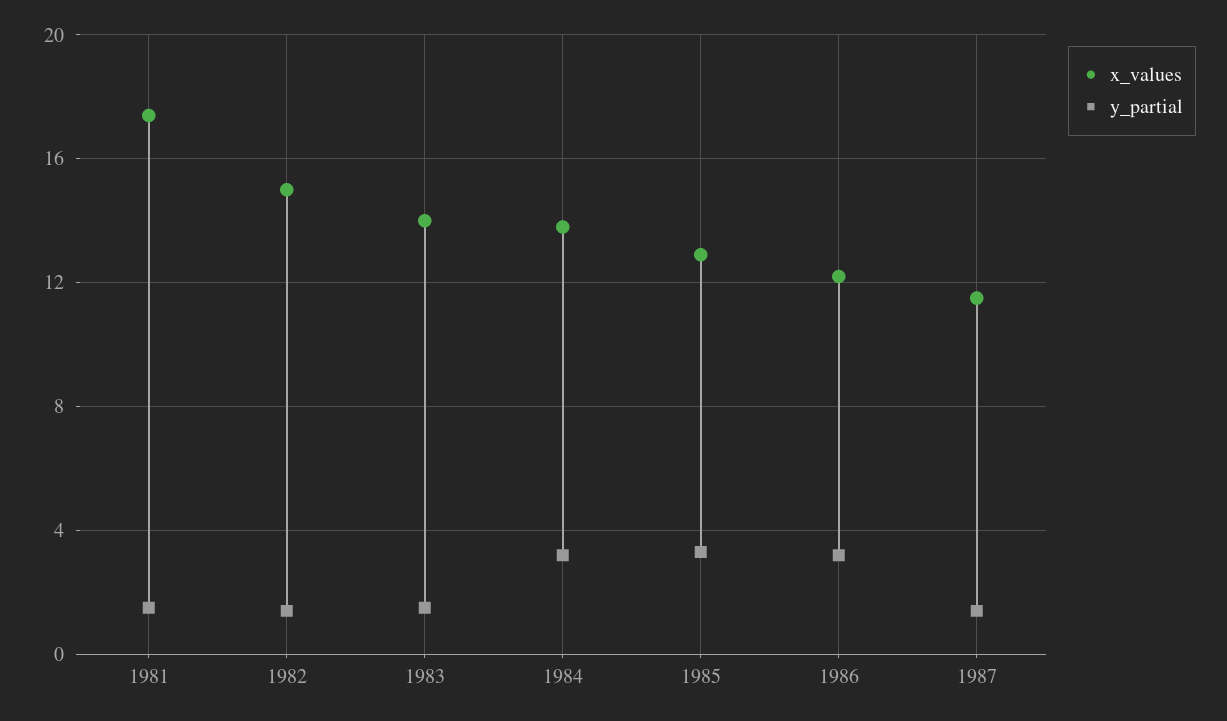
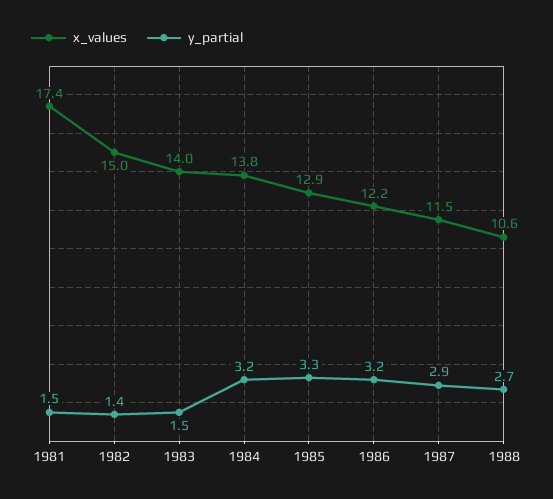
y_partial, 1987: 1.5 -> 2.9
x_values, 1988: none -> 10.6
y_partial, 1988: none -> 2.7

